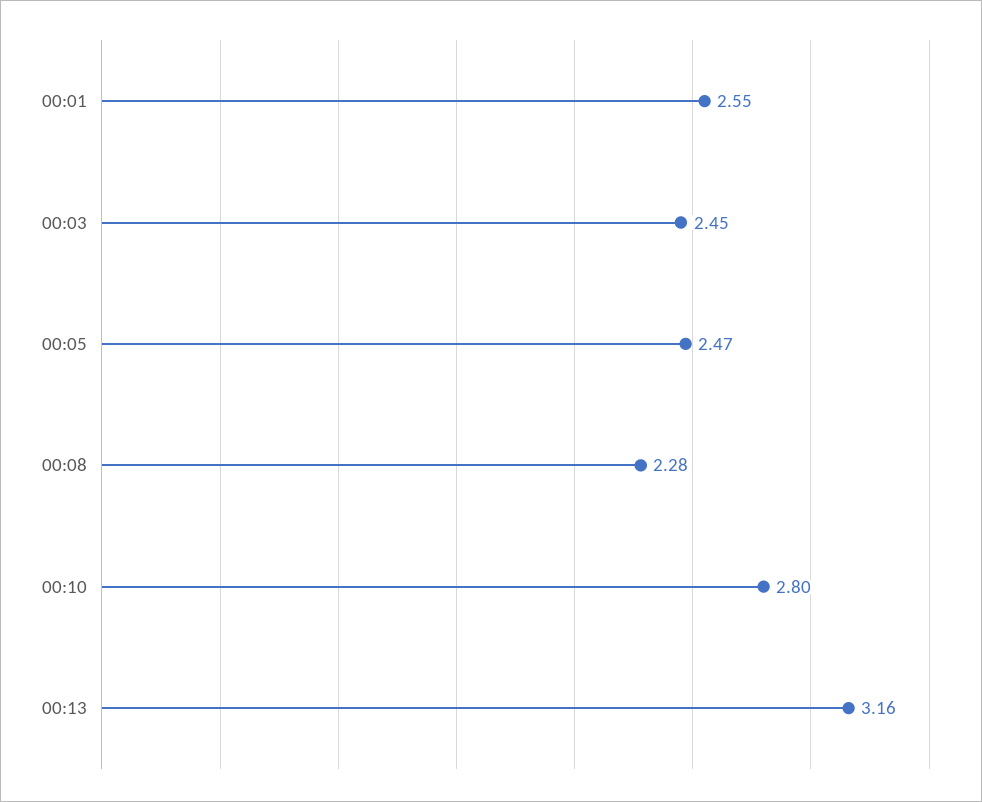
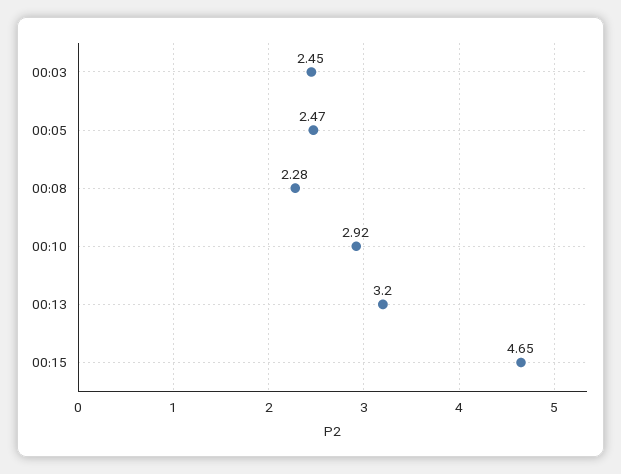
00:01: 2.55 -> none
00:10: 2.8 -> 2.92
00:13: 3.16 -> 3.2
00:15: none -> 4.65

